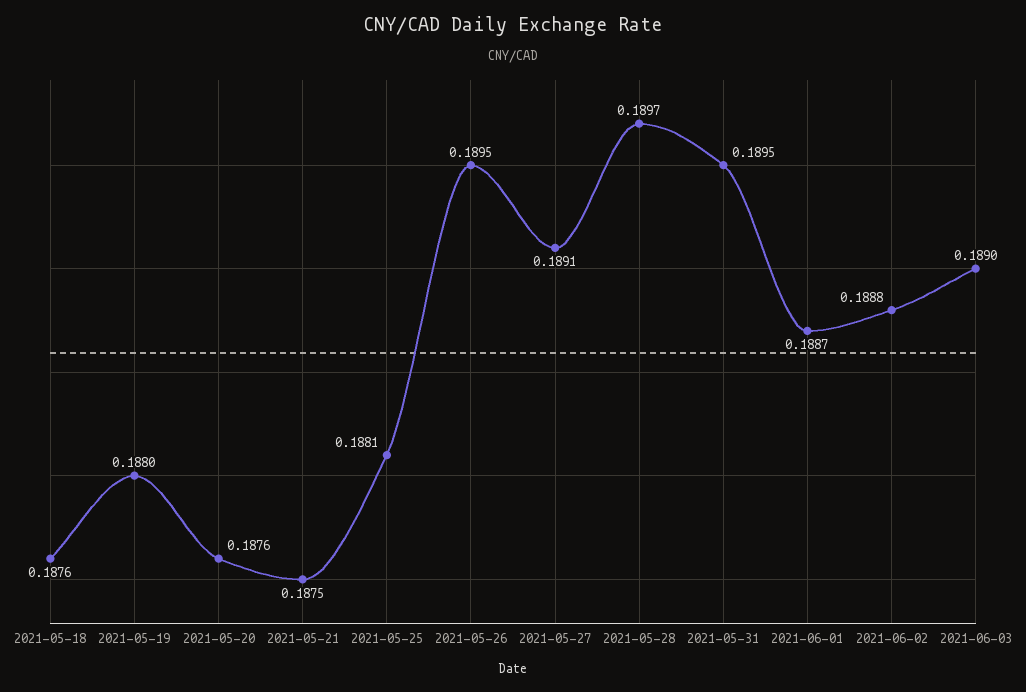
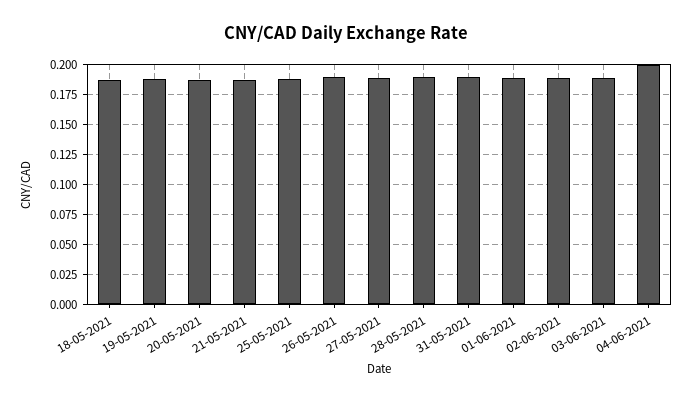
04-06-2021: none -> 0.2

